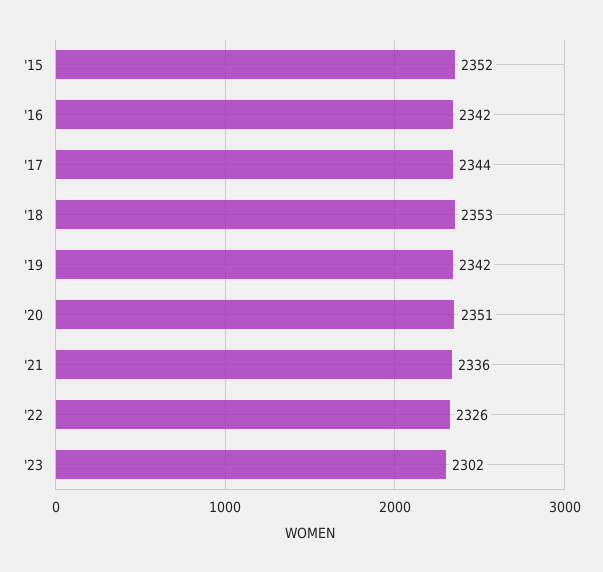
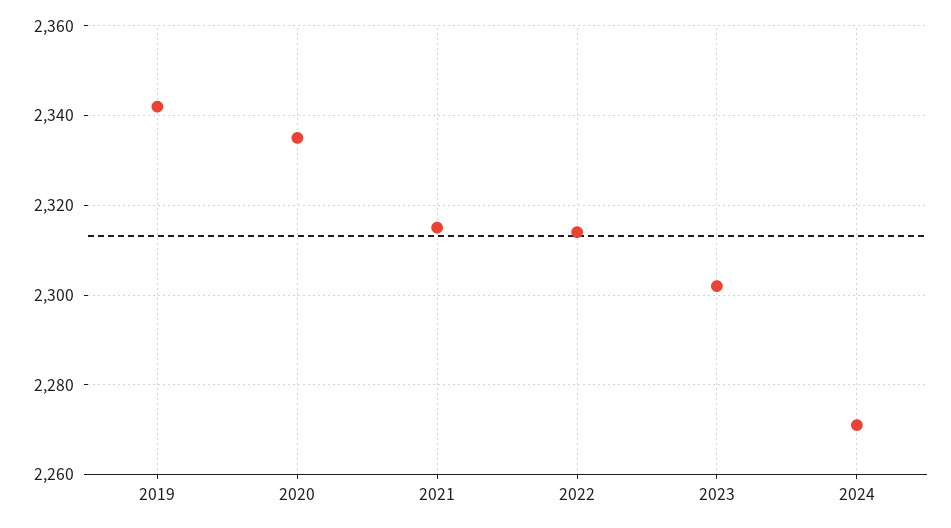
'15: 2352 -> none
'16: 2342 -> none
'17: 2344 -> none
'18: 2353 -> none
'20: 2351 -> 2335
'21: 2336 -> 2315
'22: 2326 -> 2315
2024: none -> 2270

